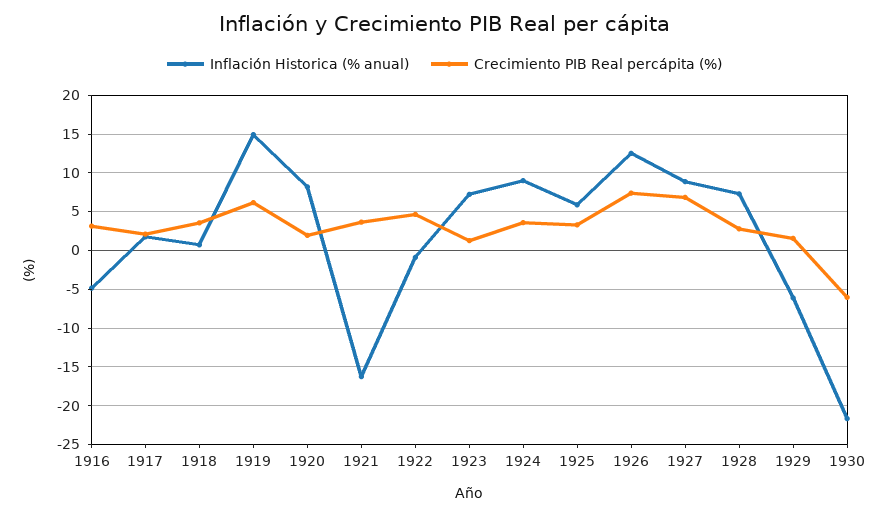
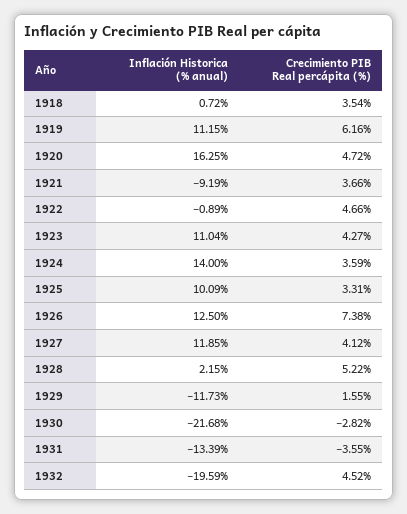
Inflación Historica (% anual), 1916: -5 -> none
Crecimiento PIB Real percápita (%), 1916: 3 -> none
Inflación Historica (% anual), 1917: 2 -> none
Crecimiento PIB Real percápita (%), 1917: 2 -> none
Inflación Historica (% anual), 1919: 15 -> 11.15
Inflación Historica (% anual), 1920: 8 -> 16.25
Crecimiento PIB Real percápita (%), 1920: 2 -> 4.72
Inflación Historica (% anual), 1921: -16 -> -9.19
Inflación Historica (% anual), 1923: 7 -> 11.04
Crecimiento PIB Real percápita (%), 1923: 1 -> 4.27
Inflación Historica (% anual), 1924: 9 -> 14
Inflación Historica (% anual), 1925: 6 -> 10.09
Inflación Historica (% anual), 1927: 9 -> 11.85
Crecimiento PIB Real percápita (%), 1927: 7 -> 4.12
Inflación Historica (% anual), 1928: 7 -> 2.15
Crecimiento PIB Real percápita (%), 1928: 3 -> 5.22
Inflación Historica (% anual), 1929: -6 -> -11.73
Crecimiento PIB Real percápita (%), 1930: -6 -> -2.82
Inflación Historica (% anual), 1931: none -> -13.39
Crecimiento PIB Real percápita (%), 1931: none -> -3.55
Inflación Historica (% anual), 1932: none -> -19.59
Crecimiento PIB Real percápita (%), 1932: none -> 4.52

